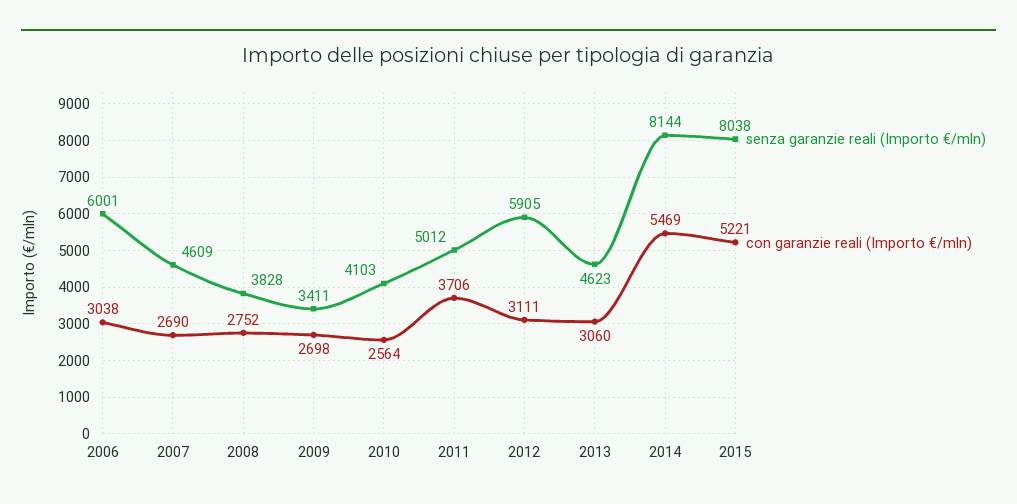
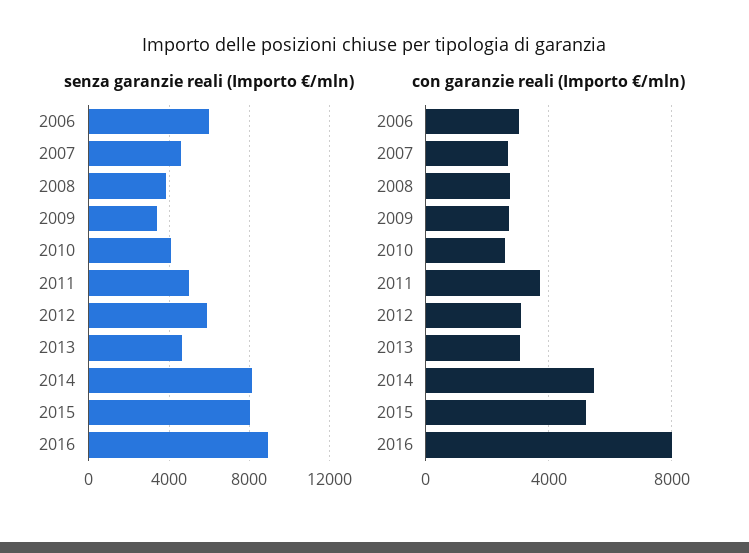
senza garanzie reali (Importo €/mln), 2016: none -> 9000
con garanzie reali (Importo €/mln), 2016: none -> 8000

